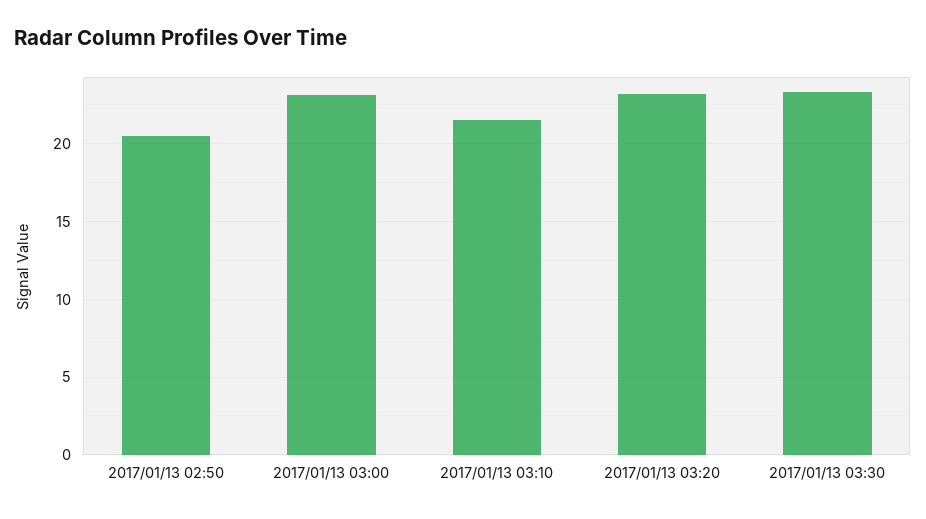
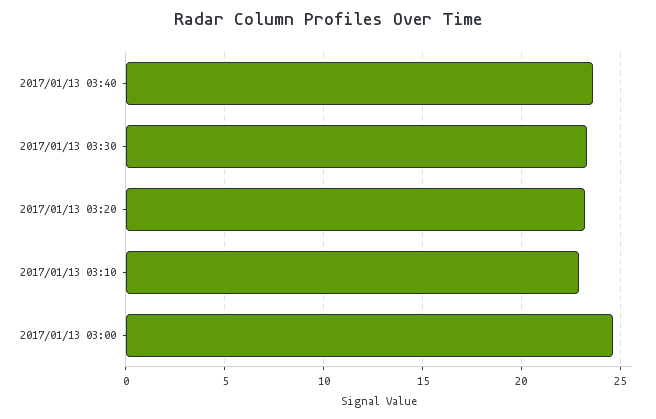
2017/01/13 02:50: 20.5 -> none
2017/01/13 03:00: 23 -> 24.5
2017/01/13 03:10: 21.5 -> 23
2017/01/13 03:40: none -> 23.5

